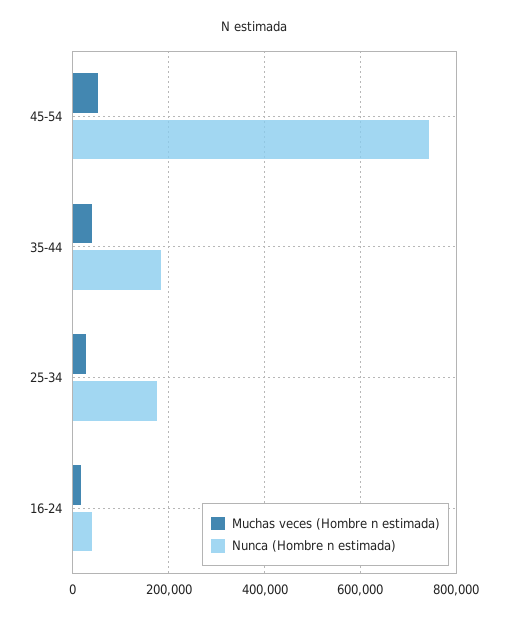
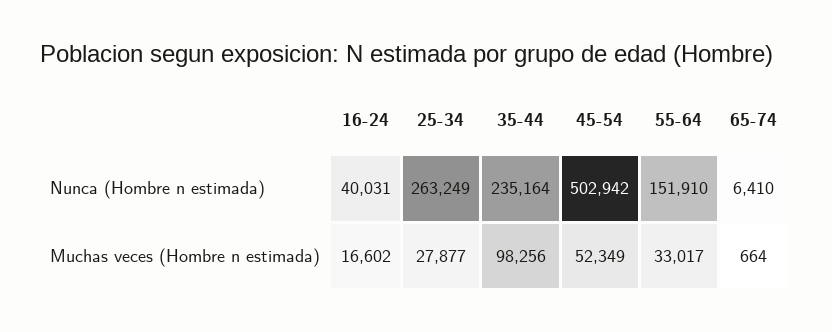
Nunca (Hombre n estimada), 45-54: 740000 -> 502942
Muchas veces (Hombre n estimada), 35-44: 40000 -> 98256
Nunca (Hombre n estimada), 35-44: 180000 -> 235164
Nunca (Hombre n estimada), 25-34: 180000 -> 263249
Nunca (Hombre n estimada), 55-64: none -> 151910
Nunca (Hombre n estimada), 65-74: none -> 6410
Muchas veces (Hombre n estimada), 55-64: none -> 33017
Muchas veces (Hombre n estimada), 65-74: none -> 664

